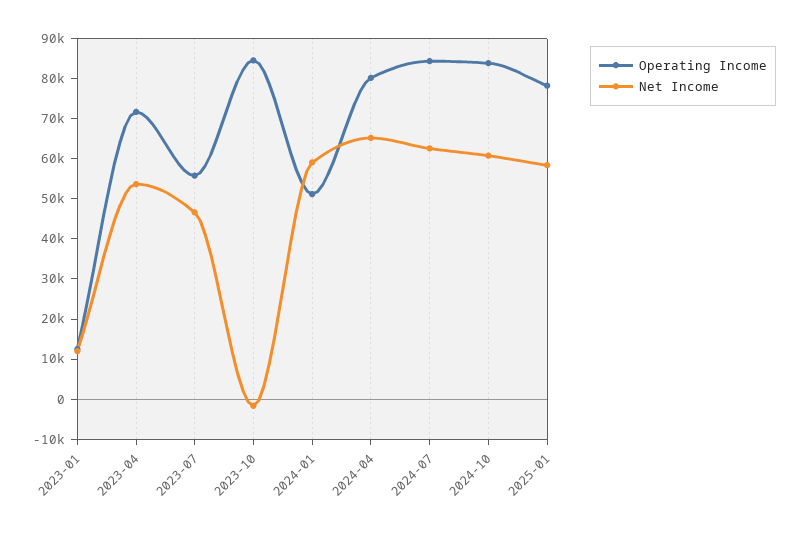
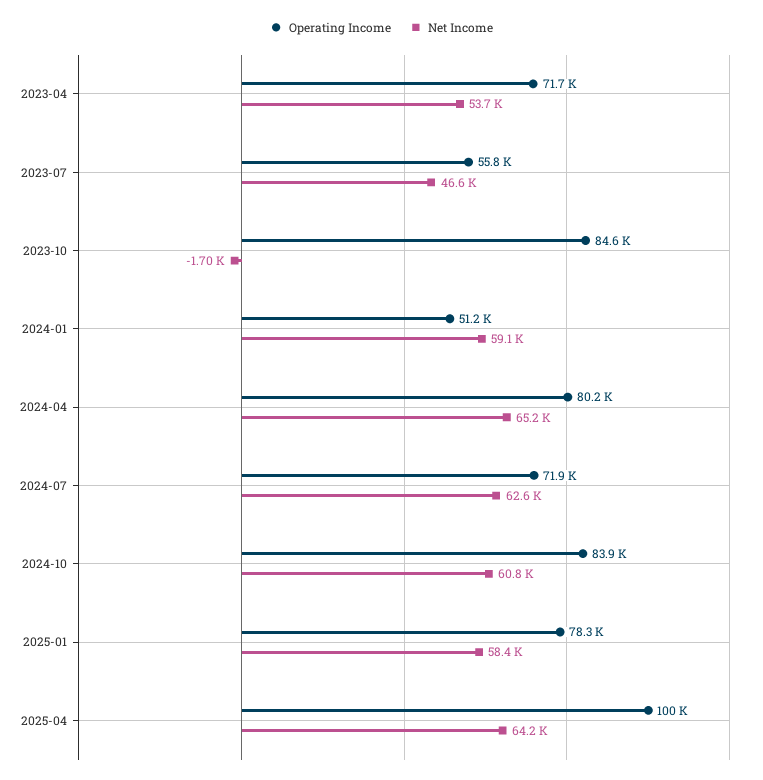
Operating Income, 2023-01: 12000 -> none
Net Income, 2023-01: 12000 -> none
Operating Income, 2024-07: 84000 -> 71900
Operating Income, 2025-04: none -> 100000
Net Income, 2025-04: none -> 64200

